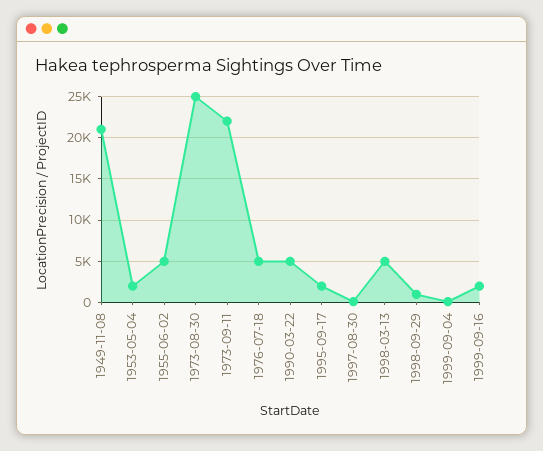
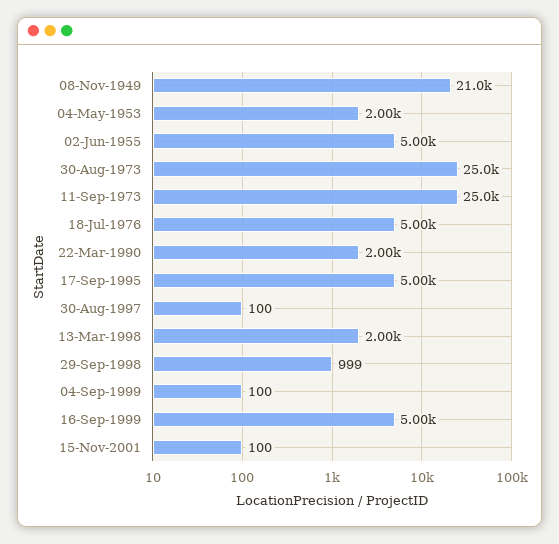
1973-09-11: 22000 -> 25000
1990-03-22: 5000 -> 2000
1995-09-17: 2000 -> 5000
1998-03-13: 5000 -> 2000
1999-09-16: 2000 -> 5000
15-Nov-2001: none -> 100

